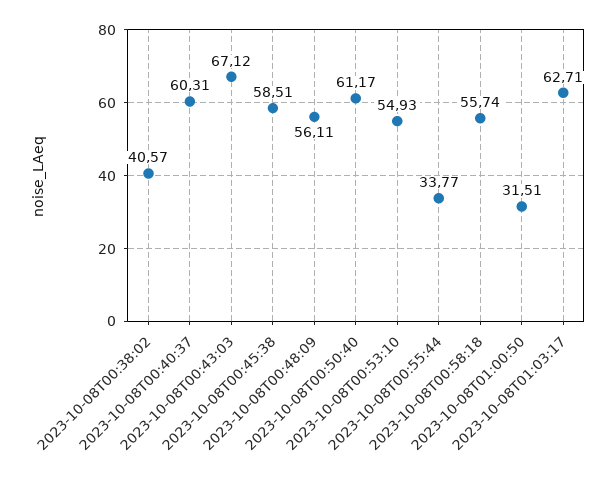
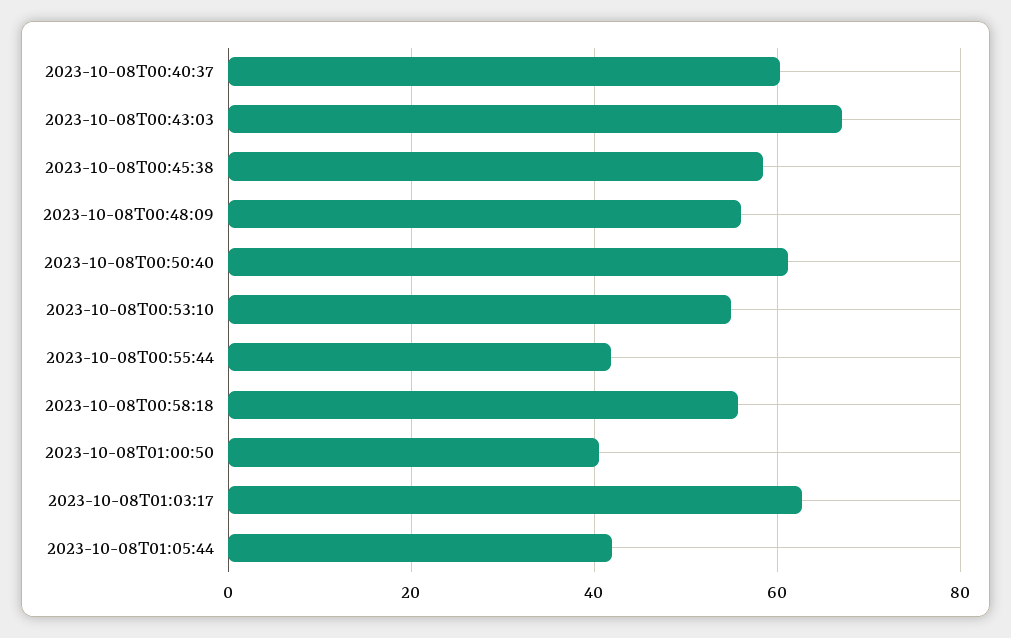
2023-10-08T00:38:02: 40.57 -> none
2023-10-08T00:55:44: 33.77 -> 42
2023-10-08T01:00:50: 31.51 -> 40
2023-10-08T01:05:44: none -> 42

